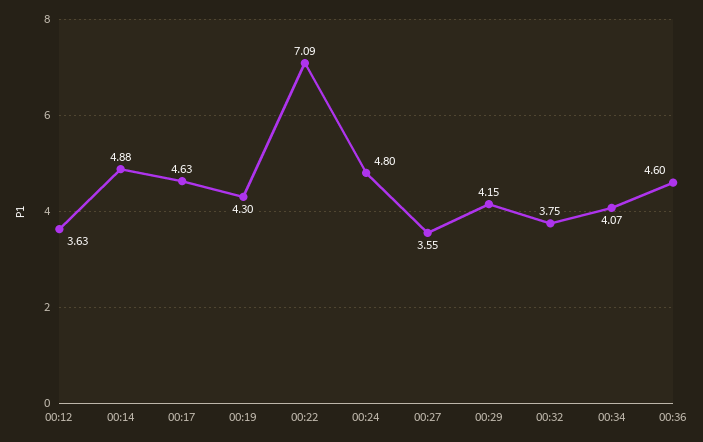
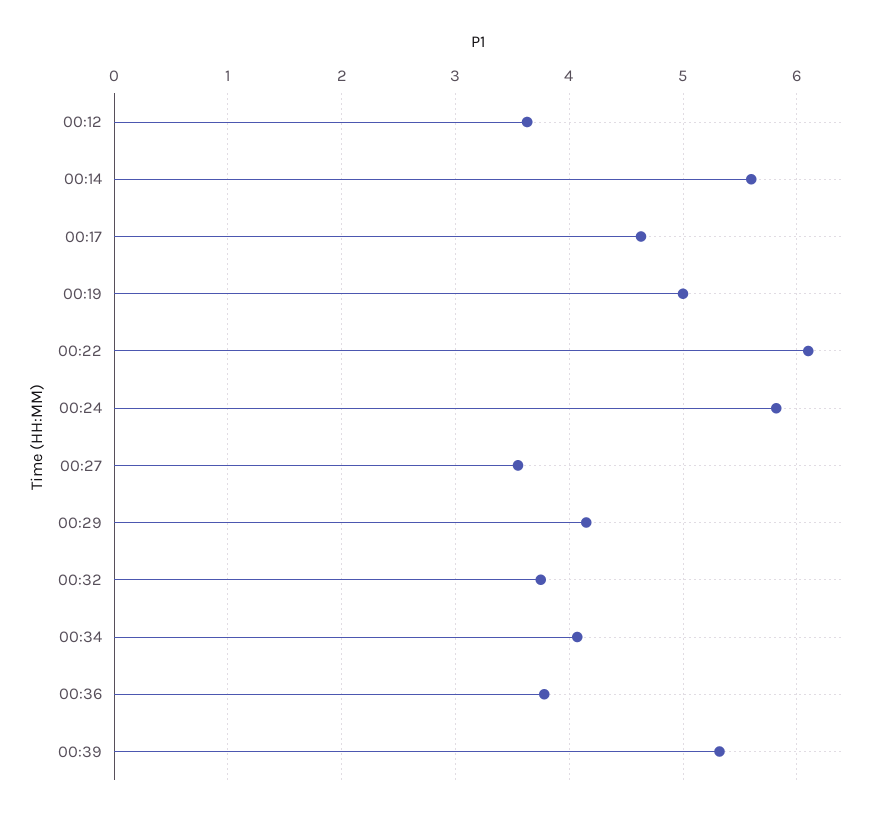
00:14: 4.88 -> 5.6
00:19: 4.3 -> 5
00:22: 7.09 -> 6.1
00:24: 4.8 -> 5.8
00:36: 4.6 -> 3.8
00:39: none -> 5.3

